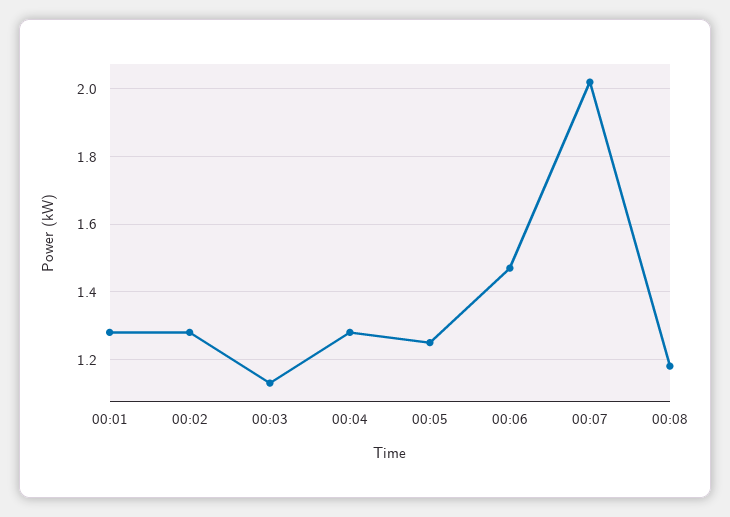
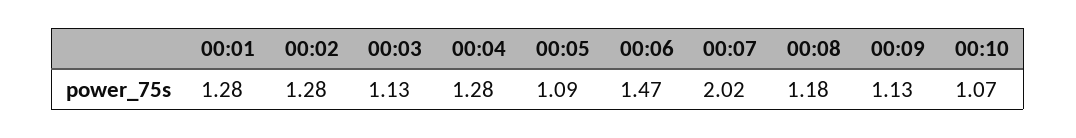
00:05: 1.25 -> 1.09
00:09: none -> 1.13
00:10: none -> 1.07

